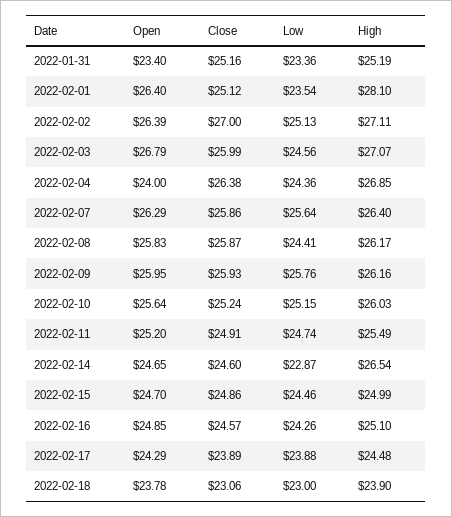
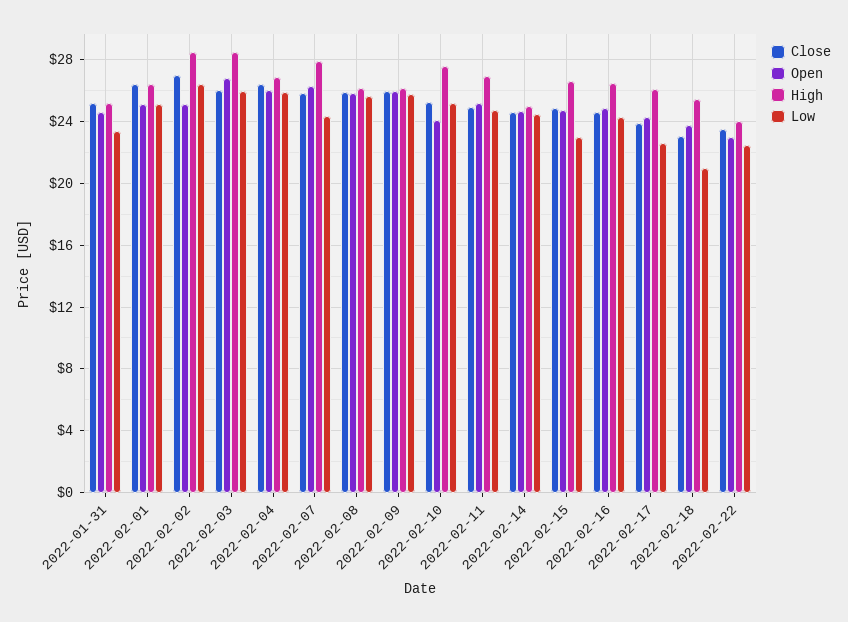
Open, 2022-01-31: 23.4 -> 24.5
Open, 2022-02-01: 26.4 -> 25
Close, 2022-02-01: 25.12 -> 26.5
Low, 2022-02-01: 23.54 -> 25
High, 2022-02-01: 28.1 -> 26.5
Open, 2022-02-02: 26.39 -> 25
Low, 2022-02-02: 25.13 -> 26.5
High, 2022-02-02: 27.11 -> 28.5
Low, 2022-02-03: 24.56 -> 26
High, 2022-02-03: 27.07 -> 28.5
Open, 2022-02-04: 24 -> 26
Low, 2022-02-04: 24.36 -> 26
Low, 2022-02-07: 25.64 -> 24.5
High, 2022-02-07: 26.4 -> 28
Low, 2022-02-08: 24.41 -> 25.5
Open, 2022-02-10: 25.64 -> 24
High, 2022-02-10: 26.03 -> 27.5
High, 2022-02-11: 25.49 -> 27
Low, 2022-02-14: 22.87 -> 24.5
High, 2022-02-14: 26.54 -> 25
Low, 2022-02-15: 24.46 -> 23
High, 2022-02-15: 24.99 -> 26.5
High, 2022-02-16: 25.1 -> 26.5
Low, 2022-02-17: 23.88 -> 22.5
High, 2022-02-17: 24.48 -> 26
Low, 2022-02-18: 23 -> 21
High, 2022-02-18: 23.9 -> 25.5
Close, 2022-02-22: none -> 23.5
Open, 2022-02-22: none -> 23
High, 2022-02-22: none -> 24
Low, 2022-02-22: none -> 22.5

